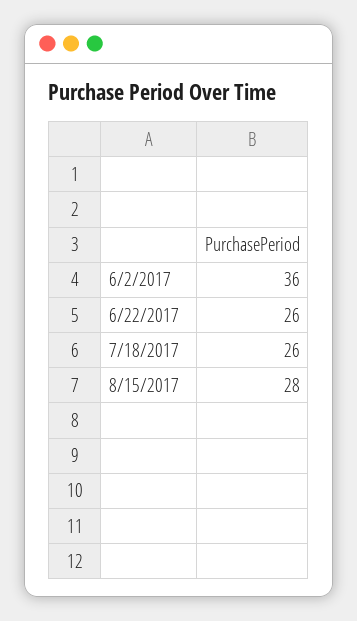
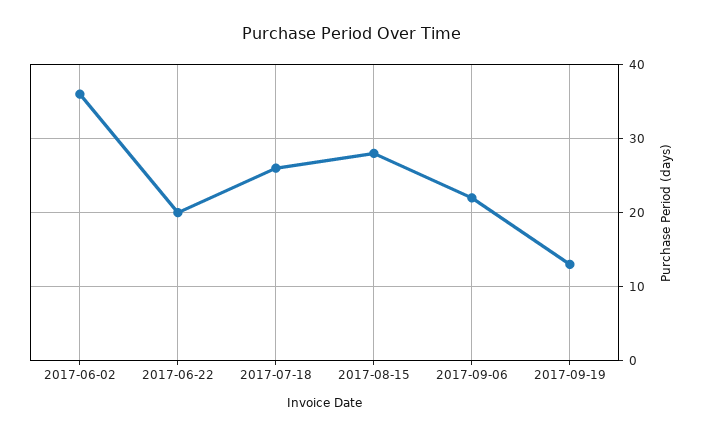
6/22/2017: 26 -> 20
2017-09-06: none -> 22
2017-09-19: none -> 13

